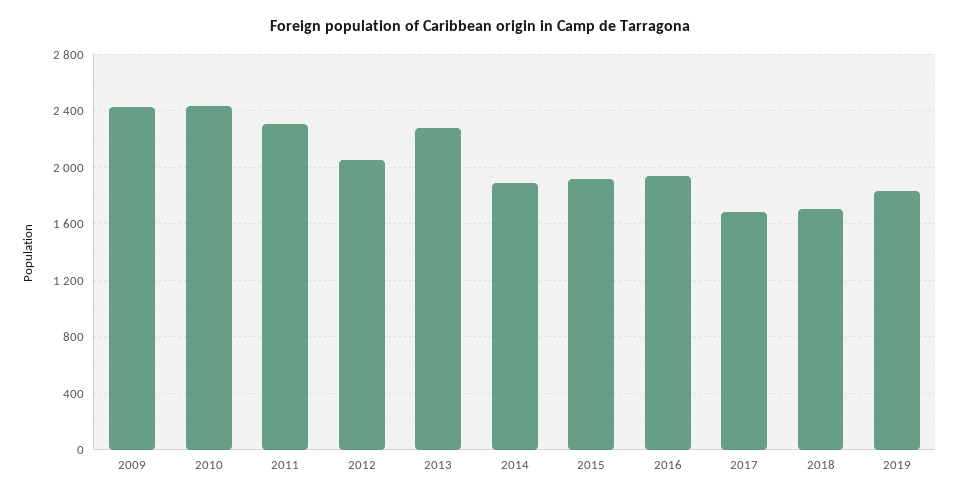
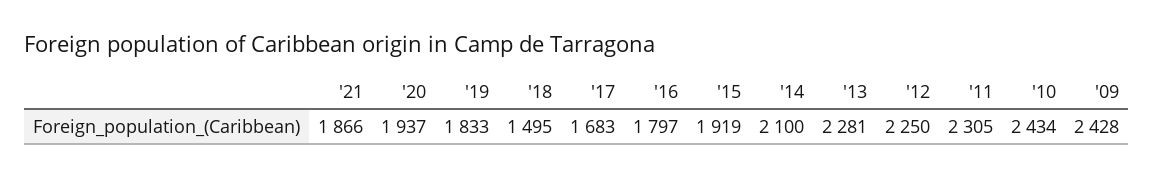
2012: 2050 -> 2250
2014: 1900 -> 2100
2016: 1950 -> 1797
2018: 1700 -> 1495
'21: none -> 1866
'20: none -> 1937

